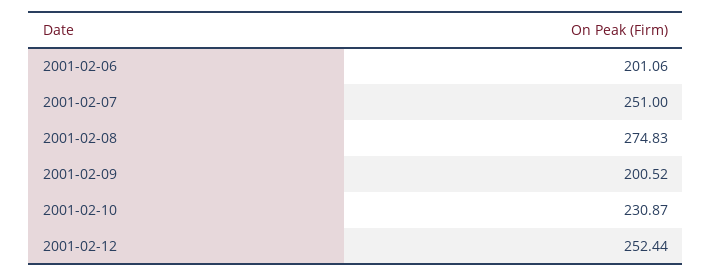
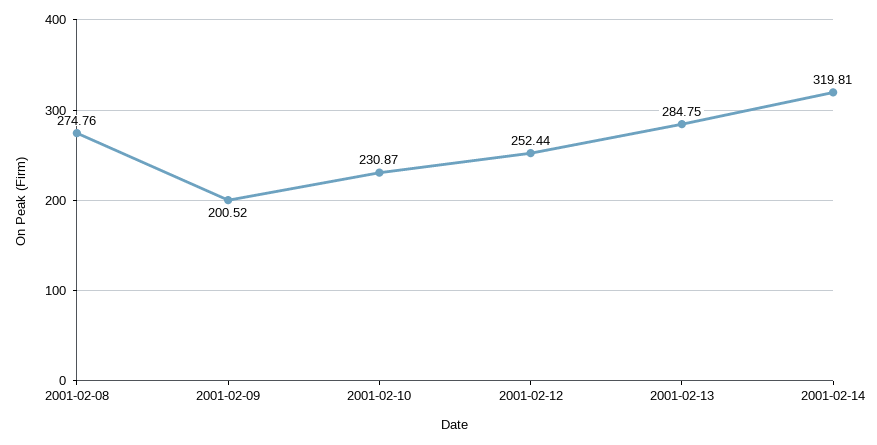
2001-02-06: 201.06 -> none
2001-02-07: 251 -> none
2001-02-08: 274.83 -> 274.76
2001-02-13: none -> 284.75
2001-02-14: none -> 319.81

